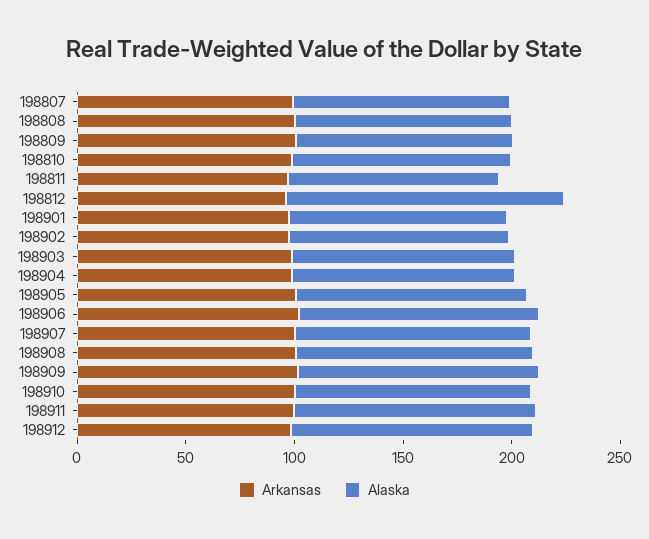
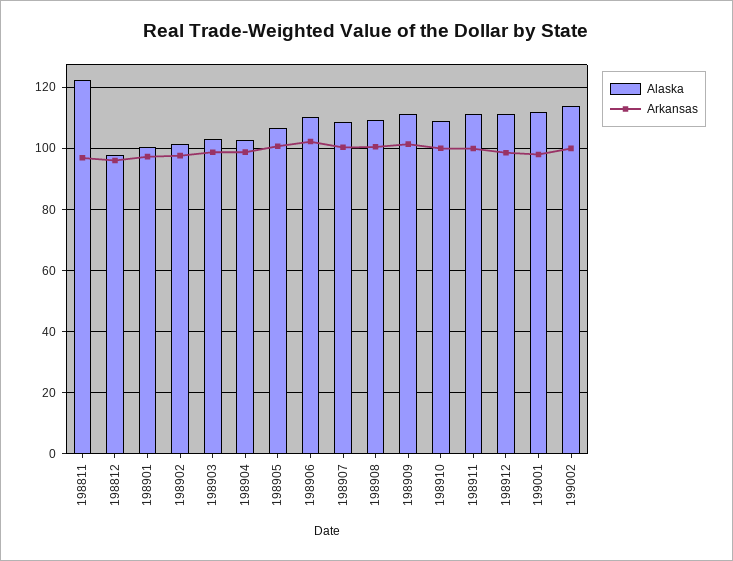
Arkansas, 198807: 100 -> none
Alaska, 198807: 100 -> none
Arkansas, 198808: 100 -> none
Alaska, 198808: 100 -> none
Arkansas, 198809: 100 -> none
Alaska, 198809: 100 -> none
Arkansas, 198810: 100 -> none
Alaska, 198810: 100 -> none
Alaska, 198811: 100 -> 122
Alaska, 198812: 130 -> 98
Alaska, 199001: none -> 112
Arkansas, 199001: none -> 98
Alaska, 199002: none -> 114
Arkansas, 199002: none -> 100

